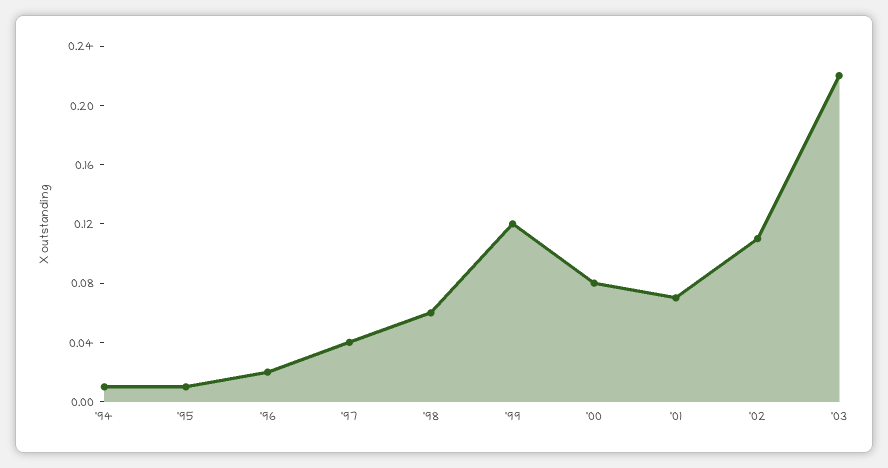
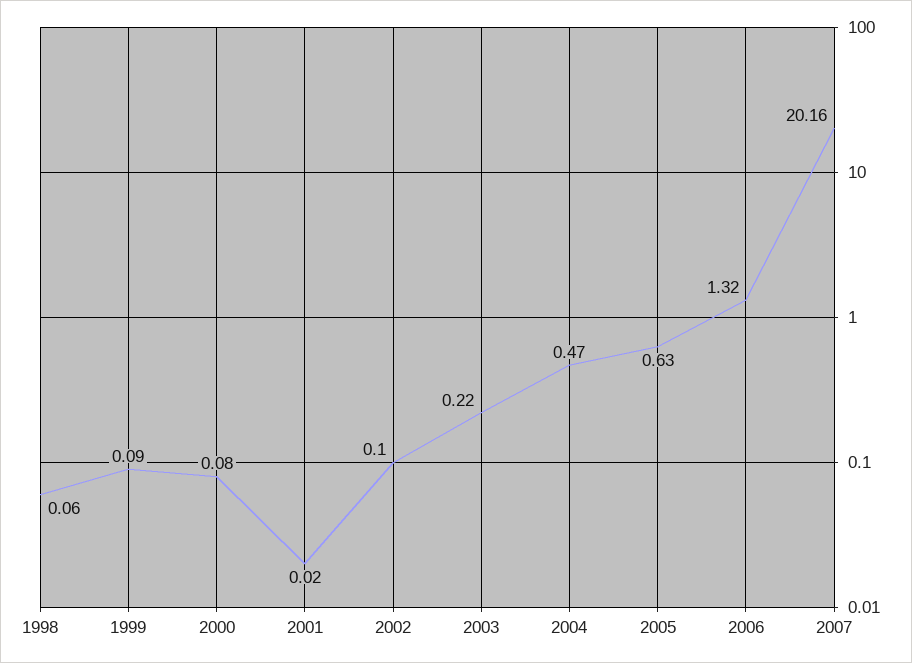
'94: 0.01 -> none
'95: 0.01 -> none
'96: 0.02 -> none
'97: 0.04 -> none
'99: 0.12 -> 0.09
'01: 0.07 -> 0.02
'02: 0.11 -> 0.1
2004: none -> 0.47
2005: none -> 0.63
2006: none -> 1.32
2007: none -> 20.16

